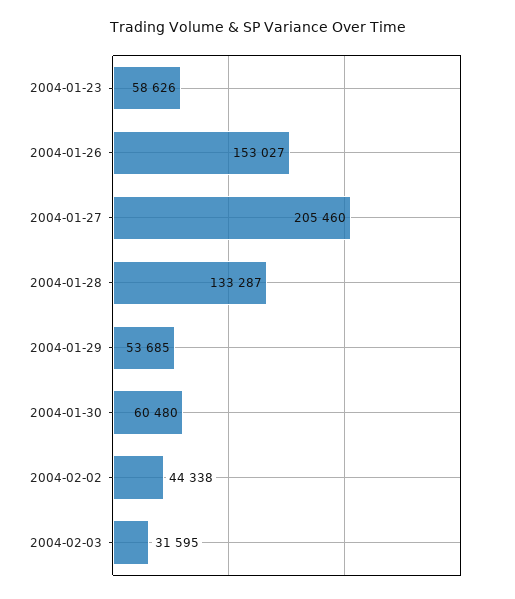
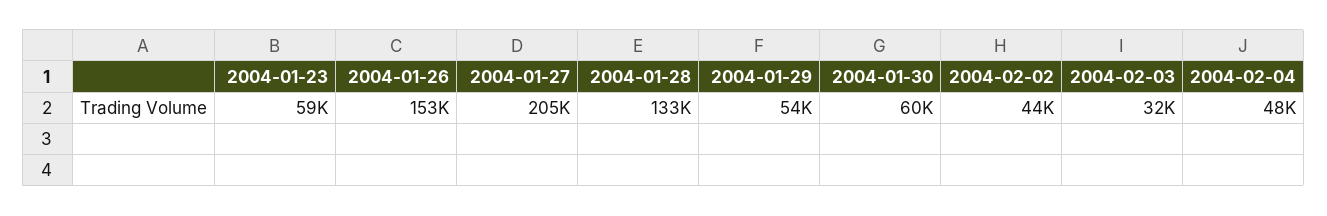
2004-02-04: none -> 48000

